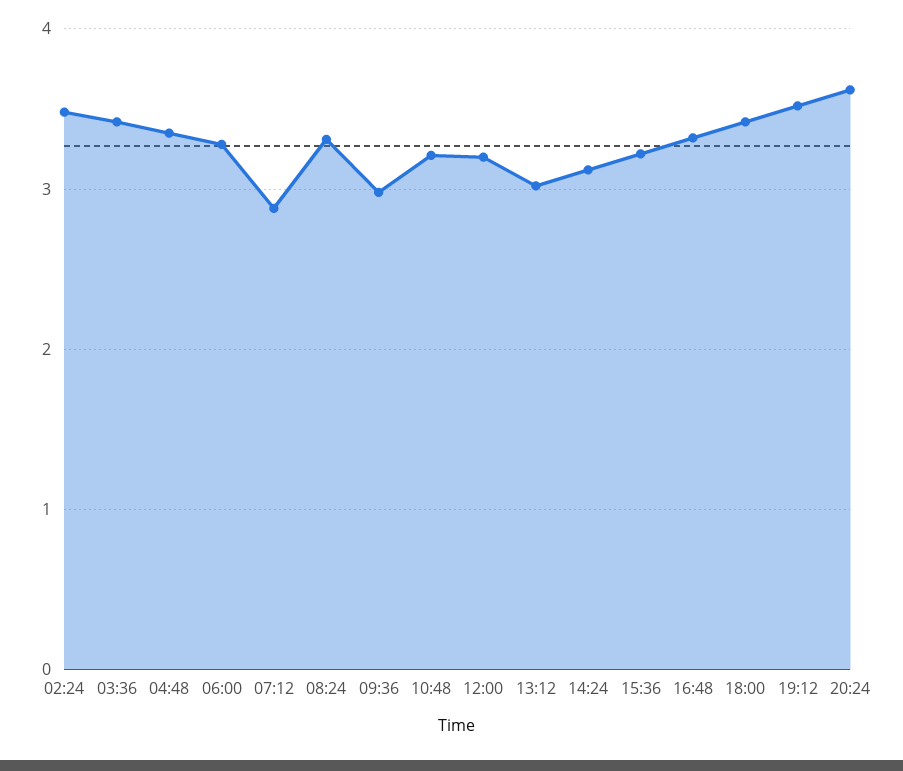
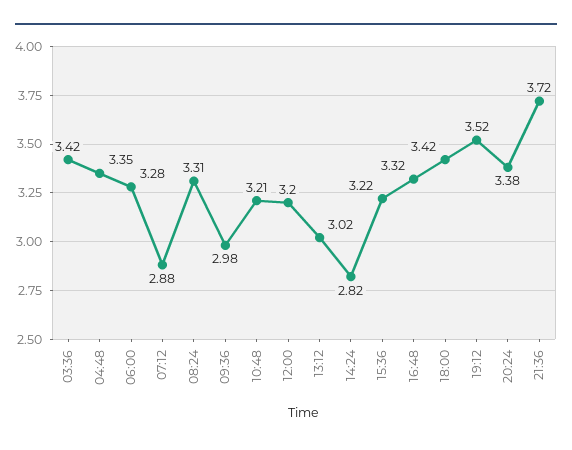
02:24: 3.5 -> none
14:24: 3.1 -> 2.82
20:24: 3.6 -> 3.38
21:36: none -> 3.72

